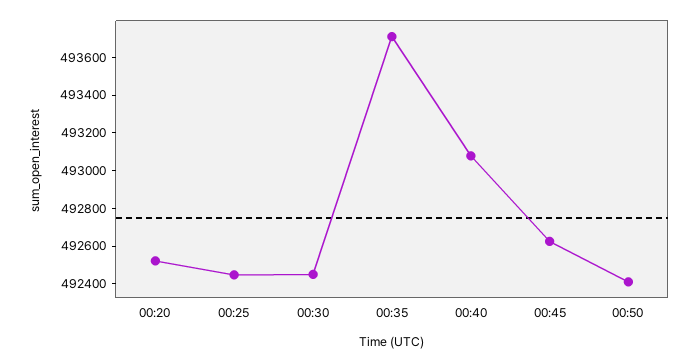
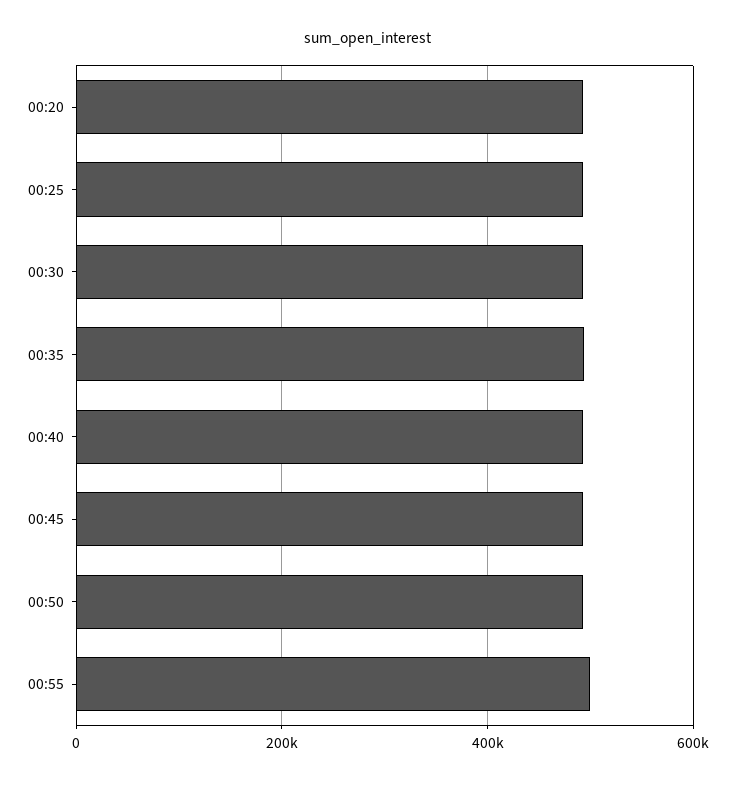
00:55: none -> 500000

